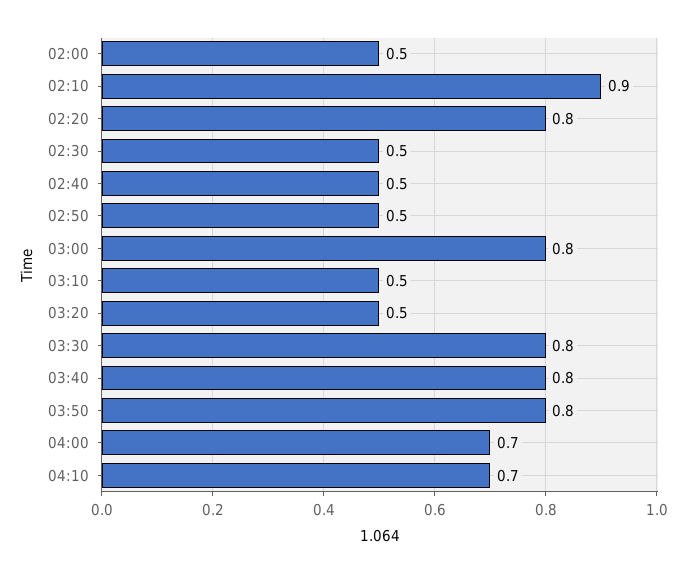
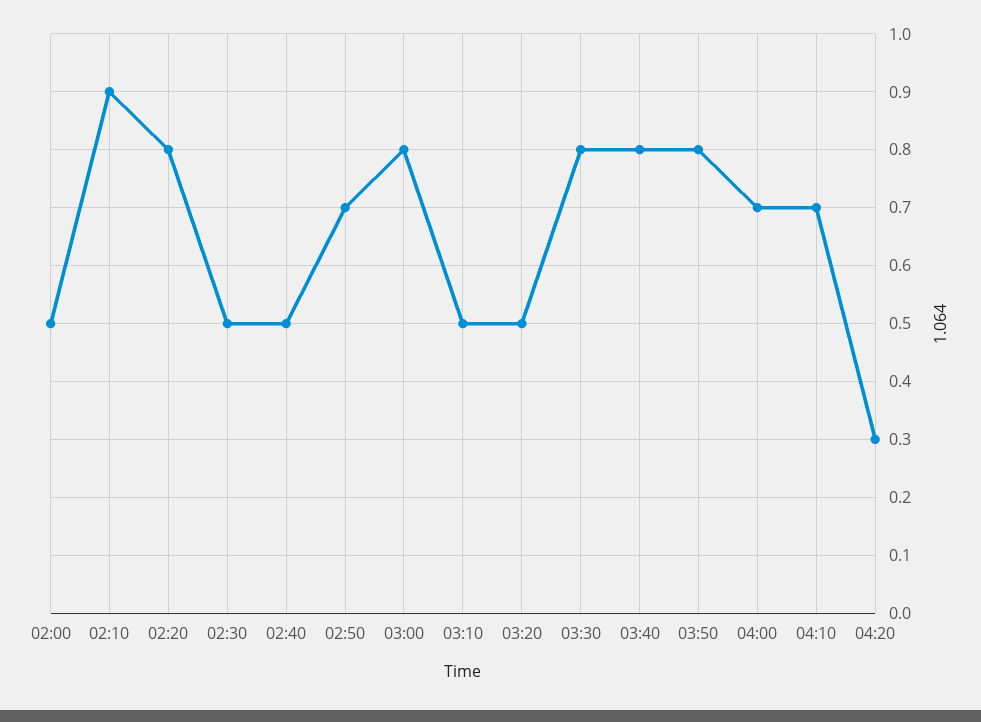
02:50: 0.5 -> 0.7
04:20: none -> 0.3

